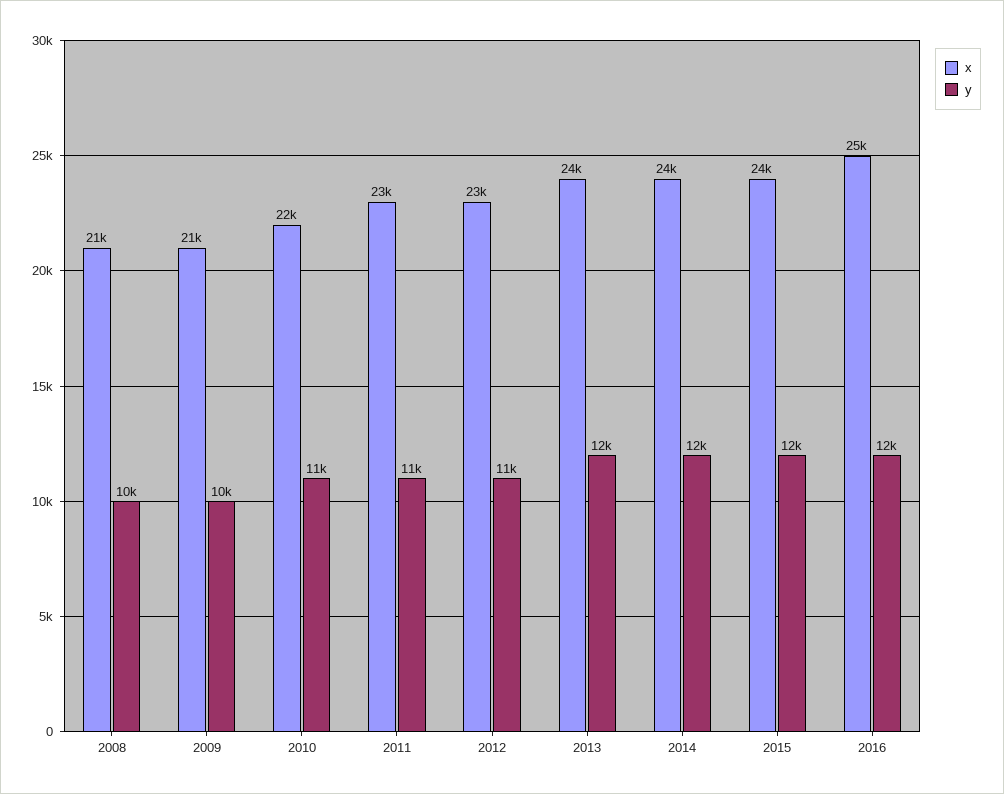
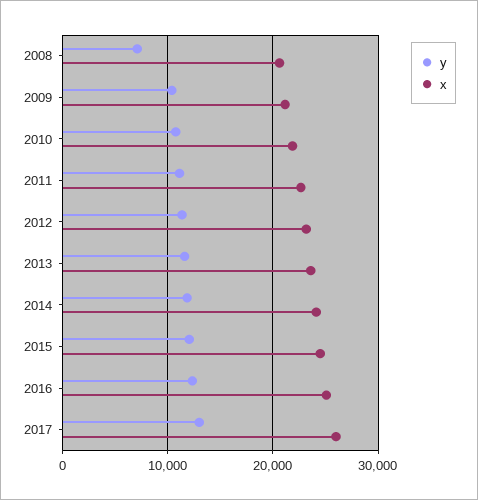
y, 2008: 10000 -> 7000
y, 2017: none -> 13000
x, 2017: none -> 26000

